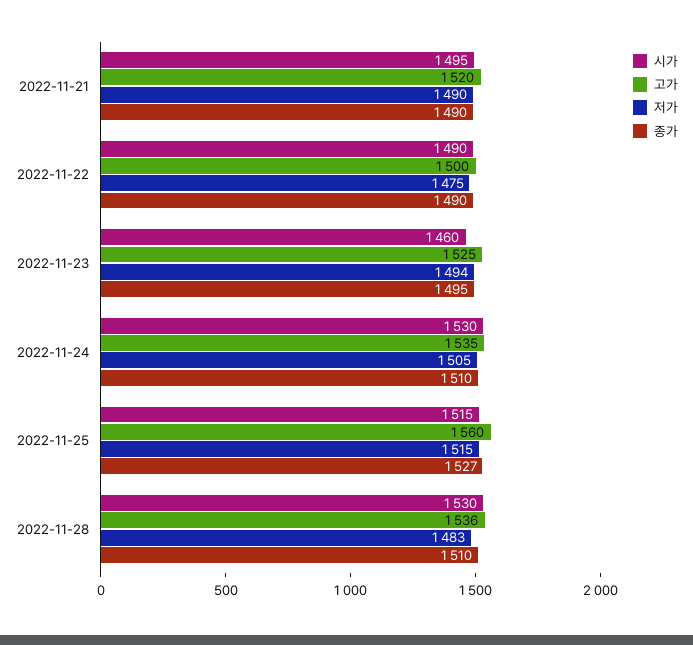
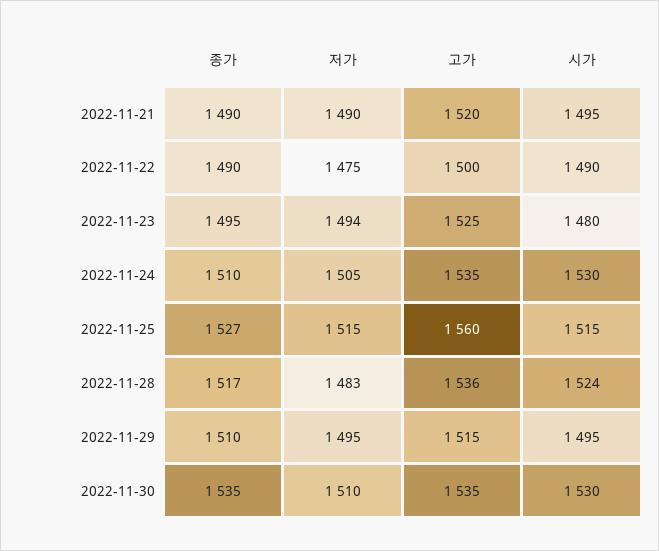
시가, 2022-11-23: 1460 -> 1480
시가, 2022-11-28: 1530 -> 1524
종가, 2022-11-28: 1510 -> 1517
종가, 2022-11-29: none -> 1510
저가, 2022-11-29: none -> 1495
고가, 2022-11-29: none -> 1515
시가, 2022-11-29: none -> 1495
종가, 2022-11-30: none -> 1535
저가, 2022-11-30: none -> 1510
고가, 2022-11-30: none -> 1535
시가, 2022-11-30: none -> 1530

